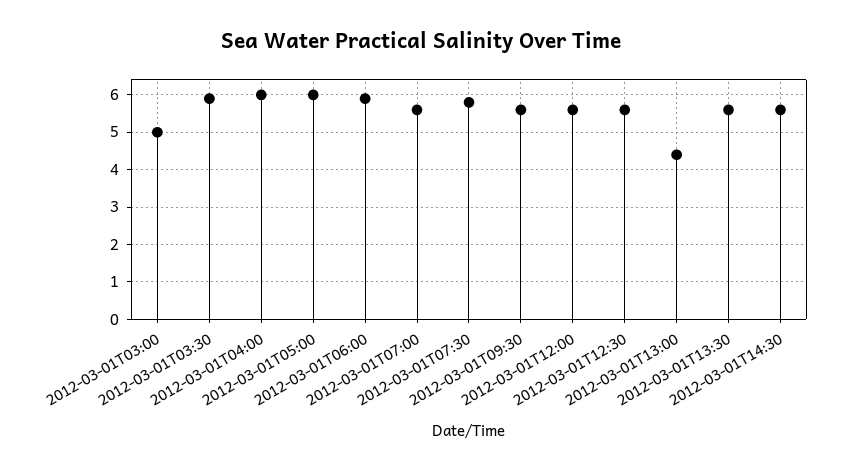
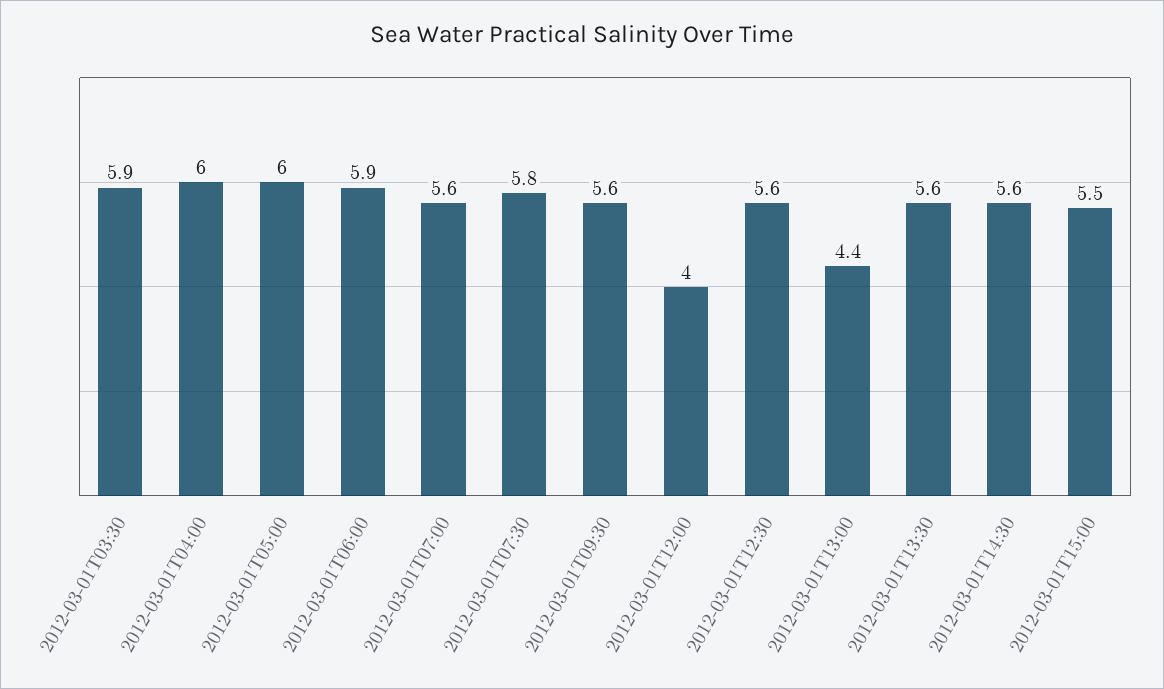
2012-03-01T03:00: 5 -> none
2012-03-01T12:00: 5.5 -> 4
2012-03-01T15:00: none -> 5.5

